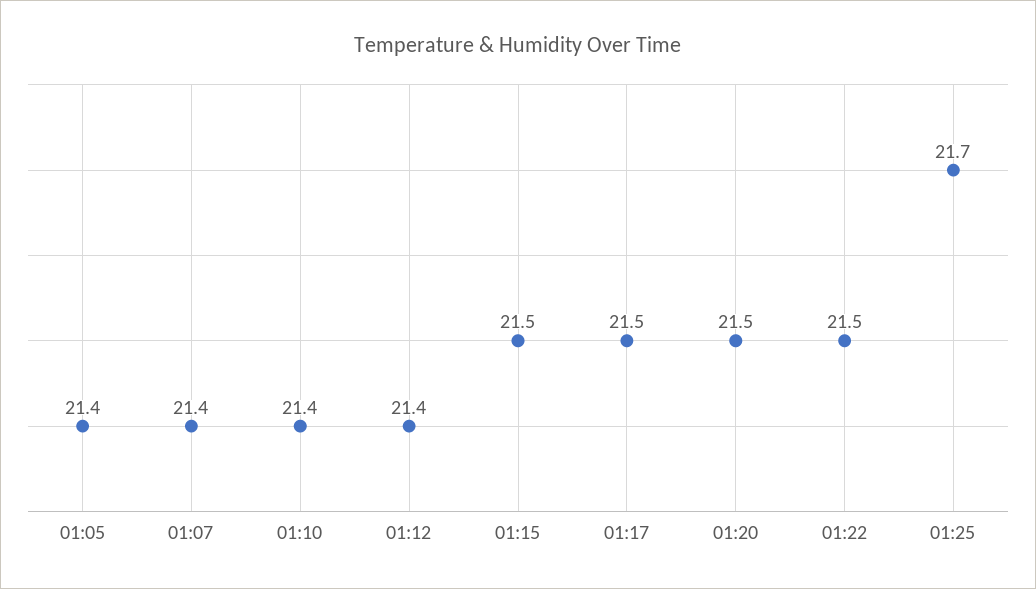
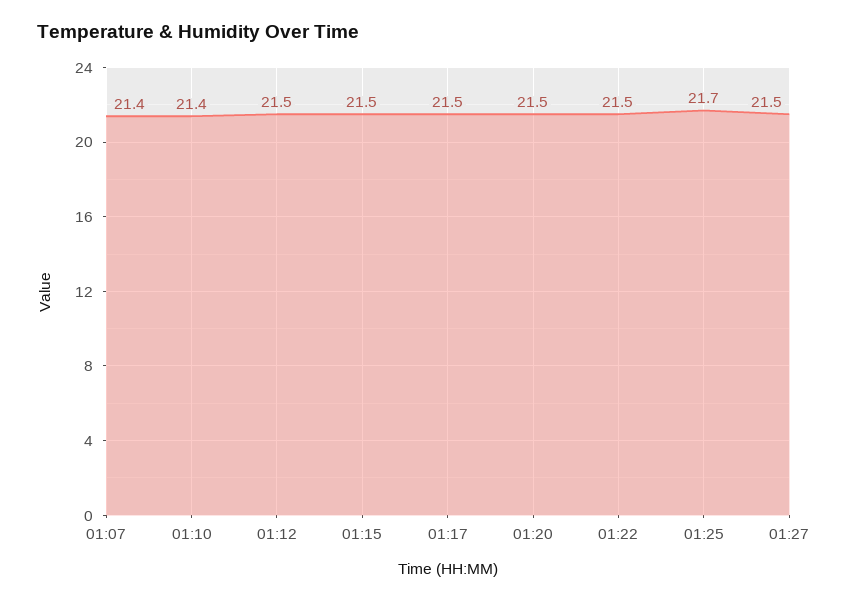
01:05: 21.4 -> none
01:12: 21.4 -> 21.5
01:27: none -> 21.5

